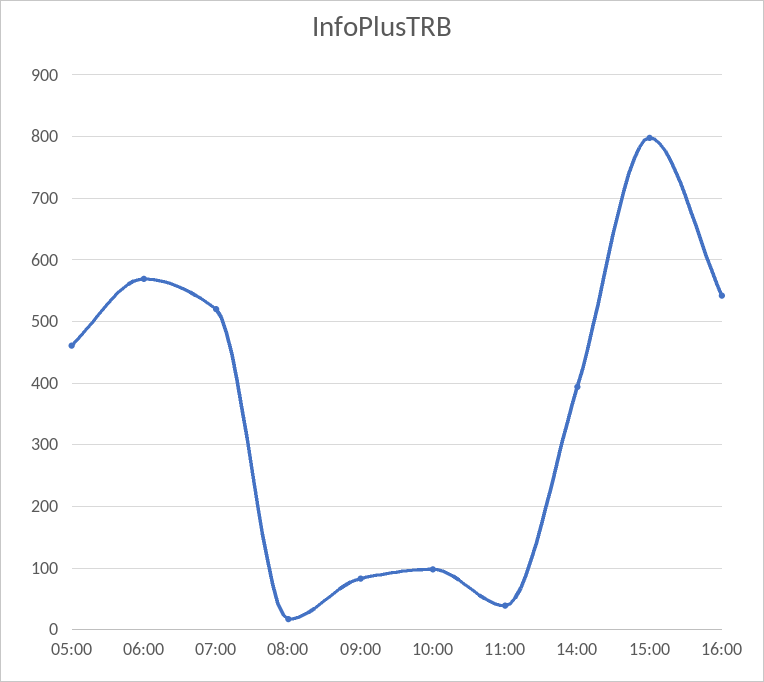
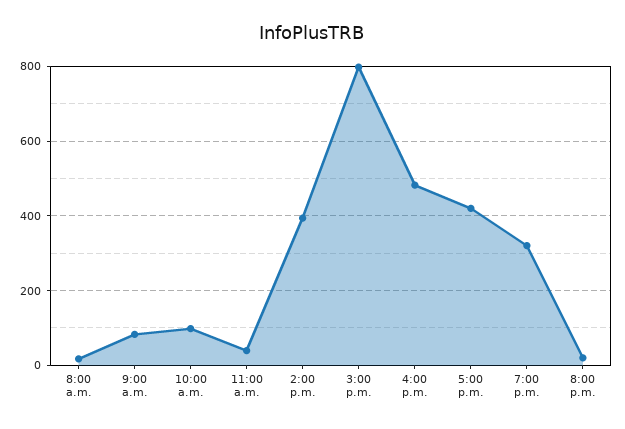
05:00: 460 -> none
06:00: 570 -> none
07:00: 520 -> none
16:00: 540 -> 480
5:00 p.m.: none -> 420
7:00 p.m.: none -> 320
8:00 p.m.: none -> 20

